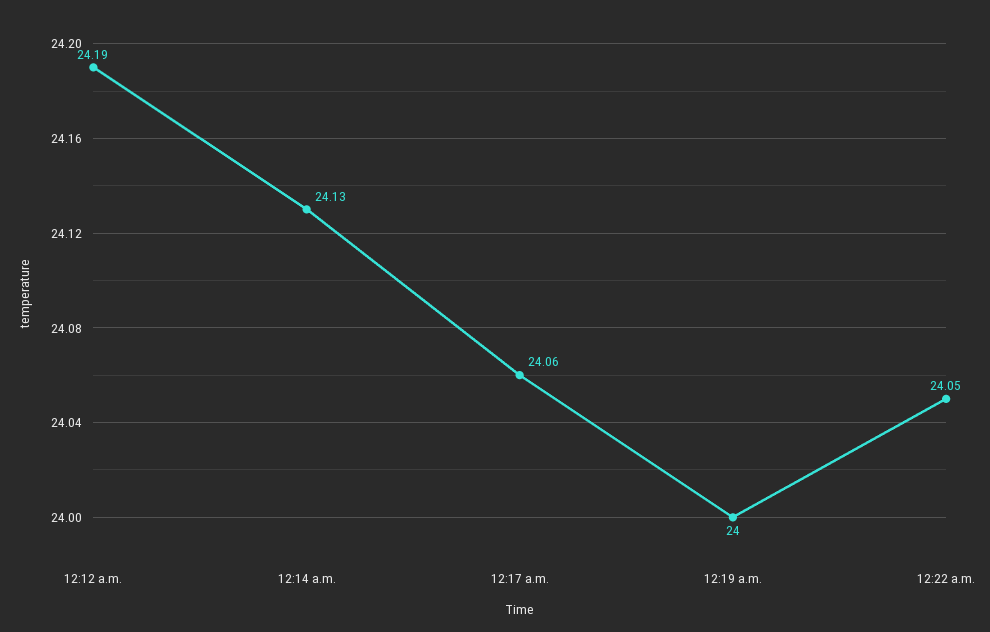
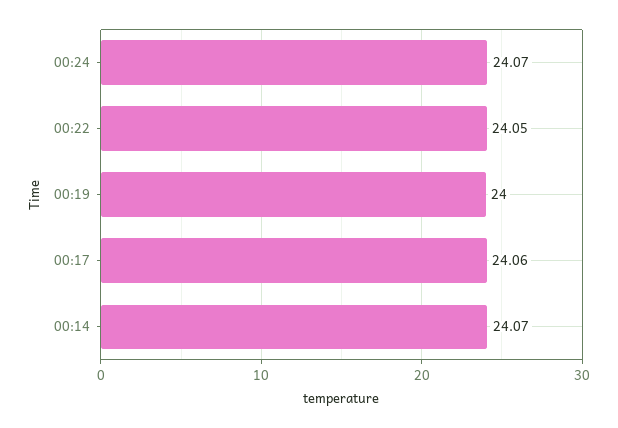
12:12 a.m.: 24.19 -> none
12:14 a.m.: 24.13 -> 24.07
00:24: none -> 24.07

